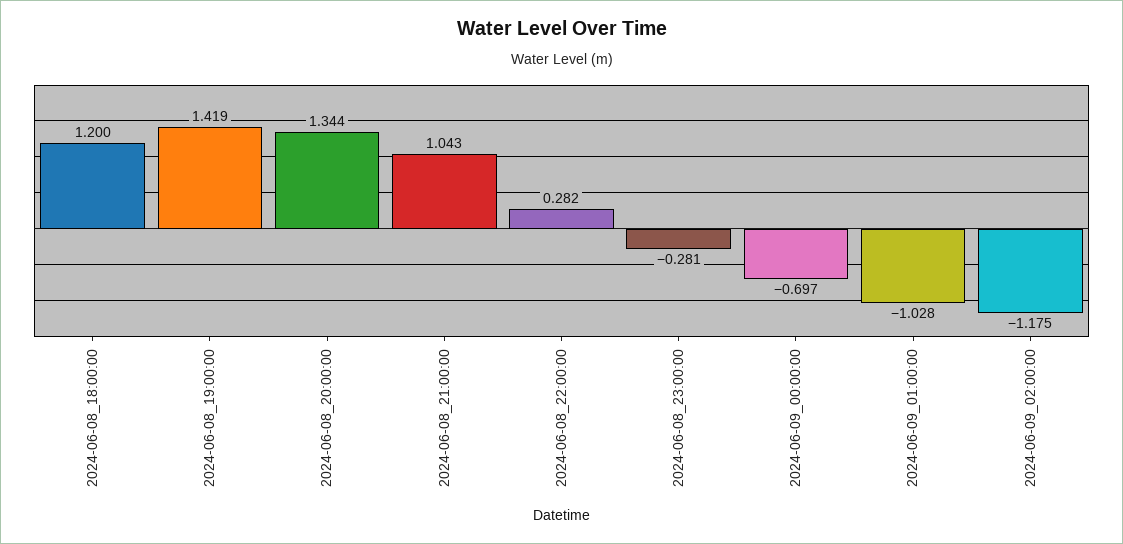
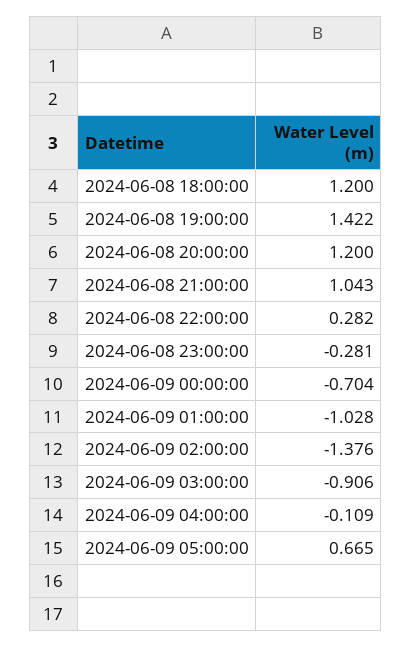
2024-06-08_19:00:00: 1.419 -> 1.422
2024-06-08_20:00:00: 1.344 -> 1.2
2024-06-09_00:00:00: -0.697 -> -0.704
2024-06-09_02:00:00: -1.175 -> -1.376
2024-06-09 03:00:00: none -> -0.906
2024-06-09 04:00:00: none -> -0.109
2024-06-09 05:00:00: none -> 0.665

